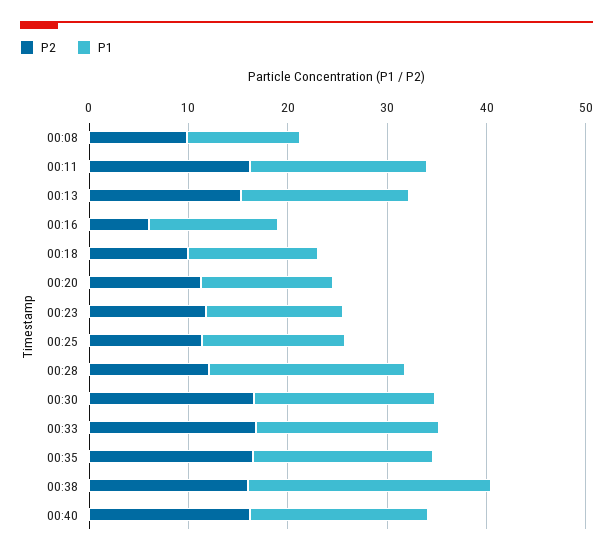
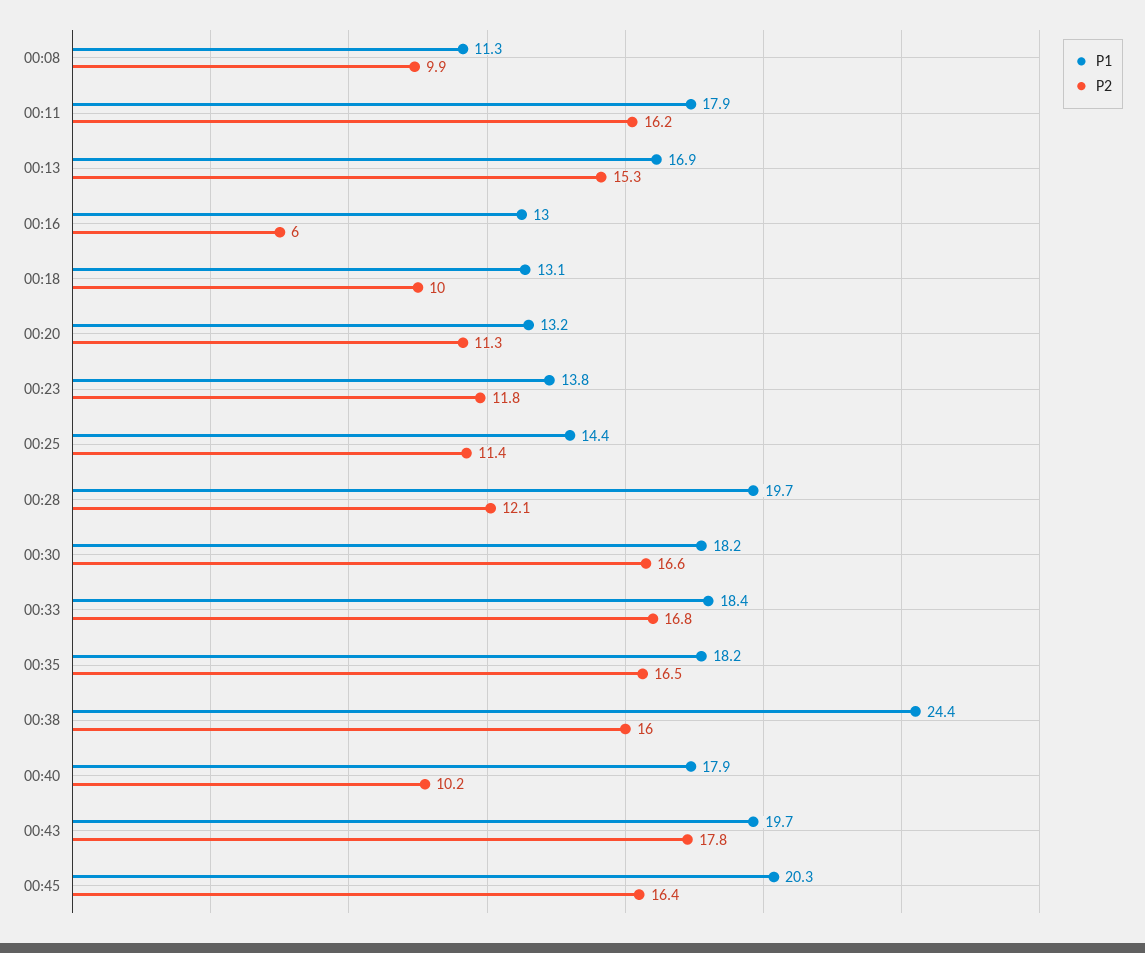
P2, 00:40: 16 -> 10.2
P1, 00:43: none -> 19.7
P2, 00:43: none -> 17.8
P1, 00:45: none -> 20.3
P2, 00:45: none -> 16.4

